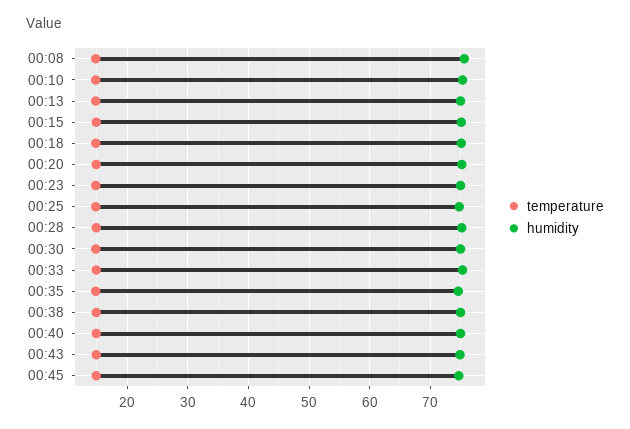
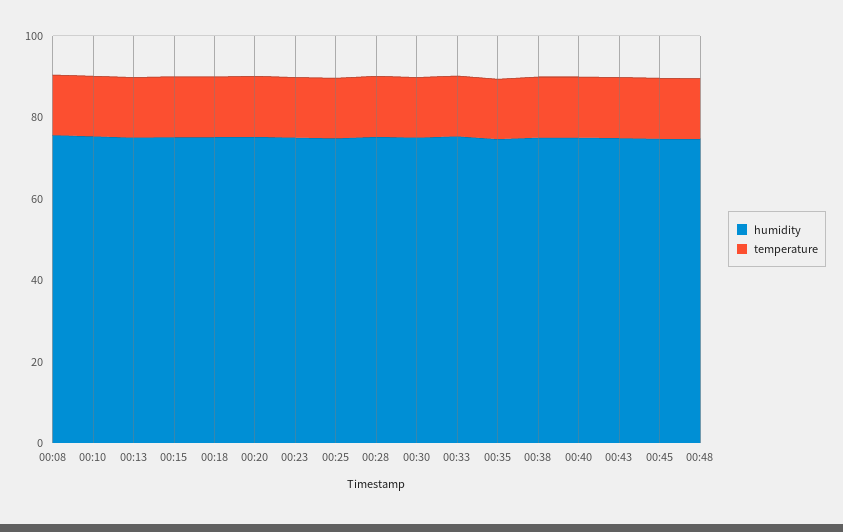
humidity, 00:48: none -> 75
temperature, 00:48: none -> 15

